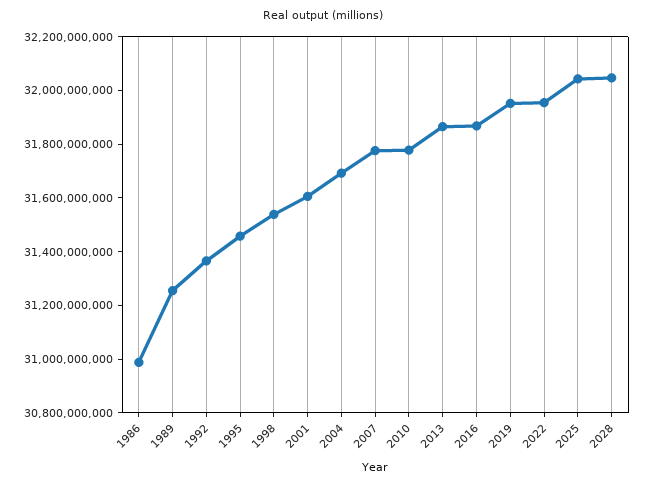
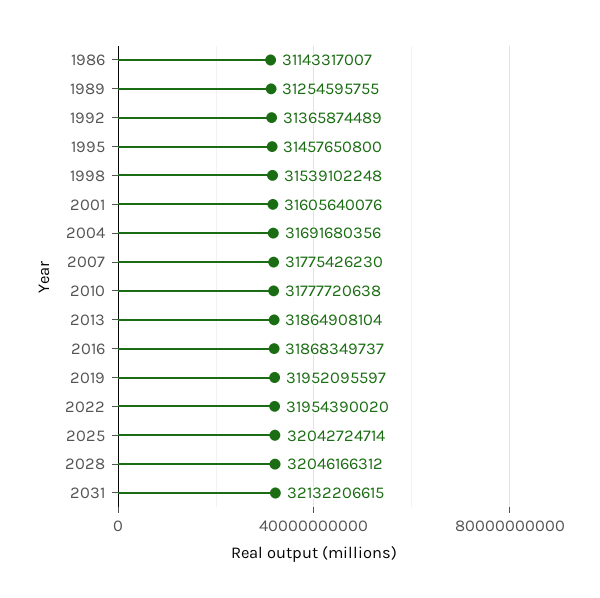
1986: 31000000000 -> 31143317007
2031: none -> 32132206615

